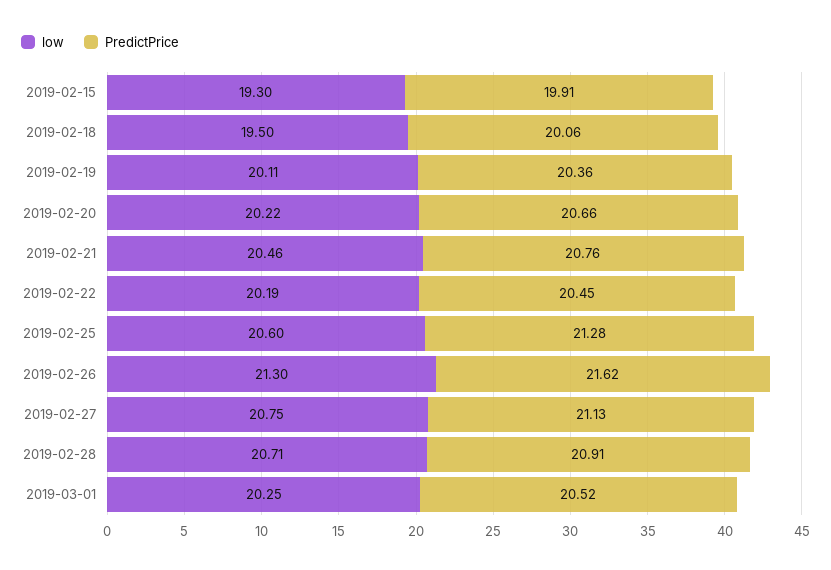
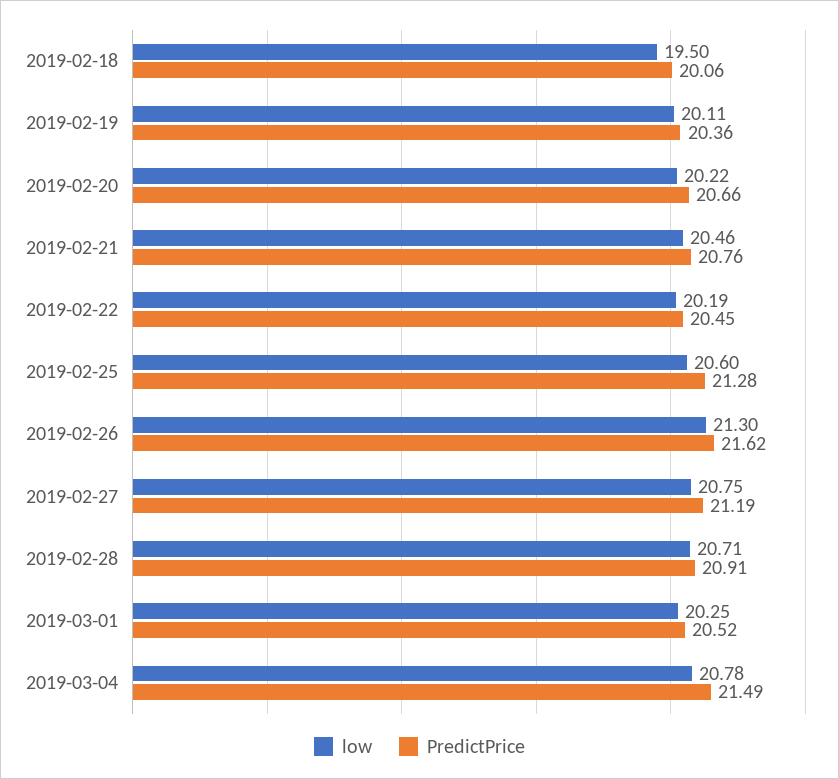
low, 2019-02-15: 19.3 -> none
PredictPrice, 2019-02-15: 19.91 -> none
PredictPrice, 2019-02-27: 21.13 -> 21.19
low, 2019-03-04: none -> 20.78
PredictPrice, 2019-03-04: none -> 21.49

